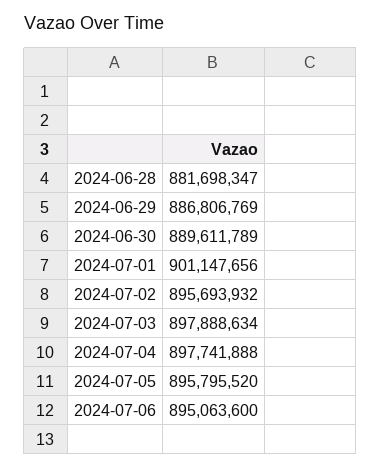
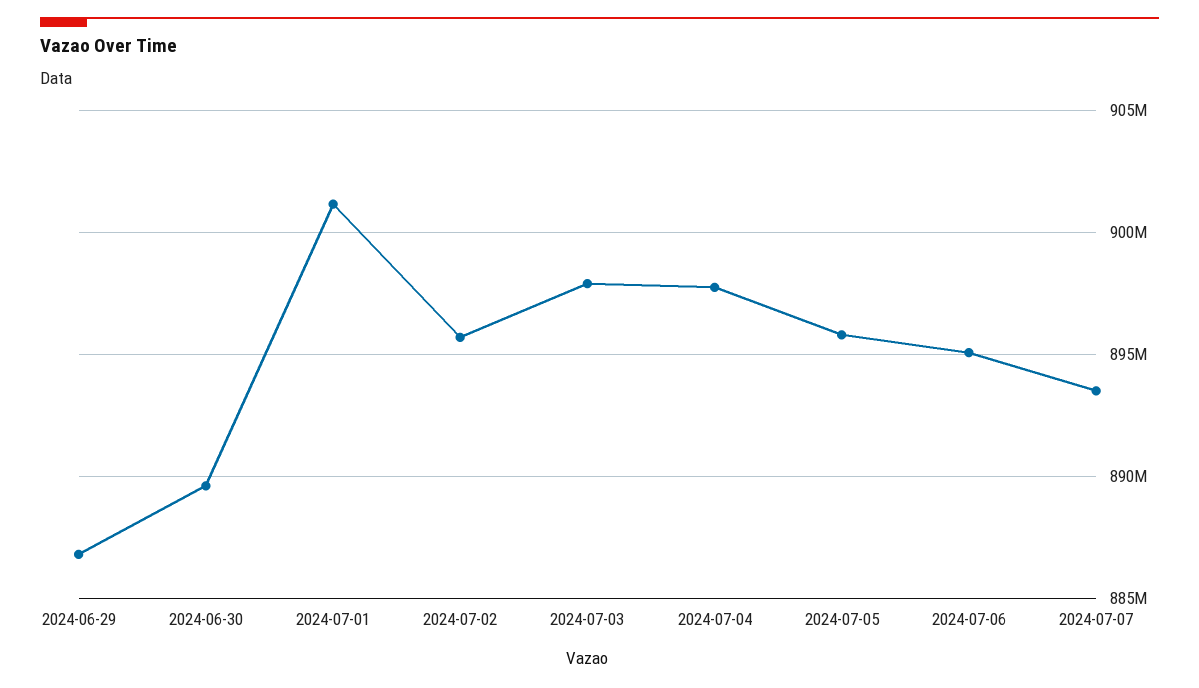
2024-06-28: 881698347 -> none
2024-07-07: none -> 893500000

